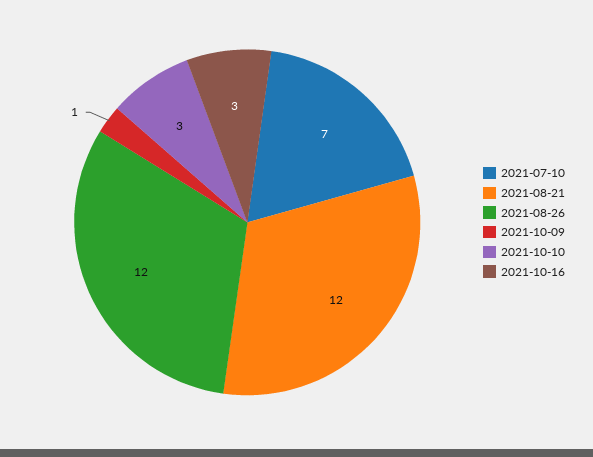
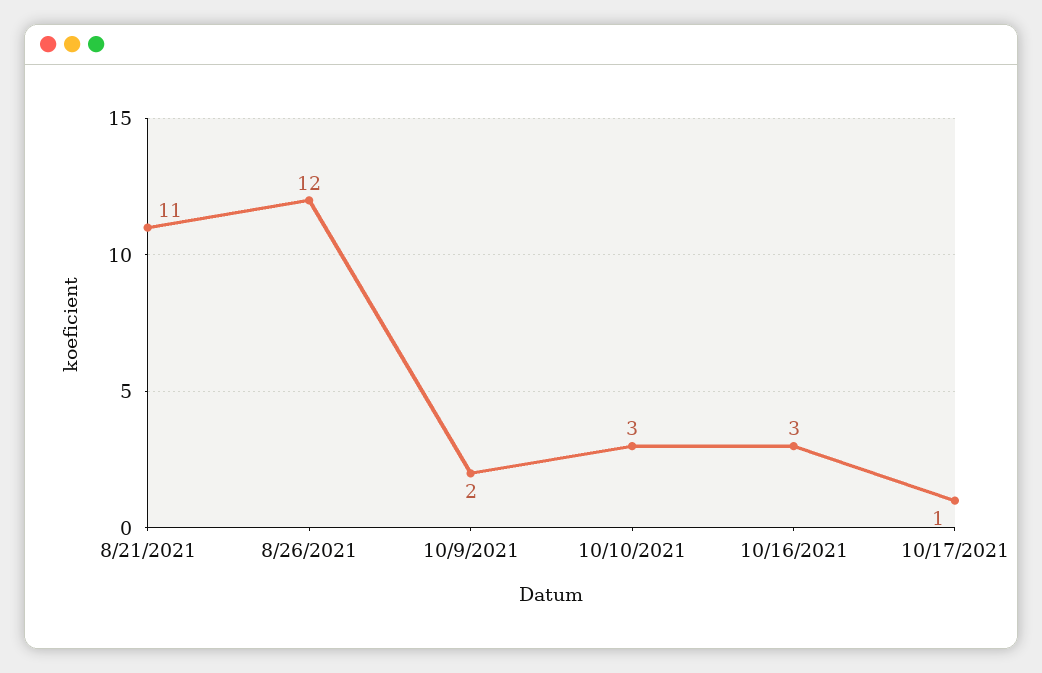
2021-07-10: 7 -> none
2021-08-21: 12 -> 11
2021-10-09: 1 -> 2
10/17/2021: none -> 1

